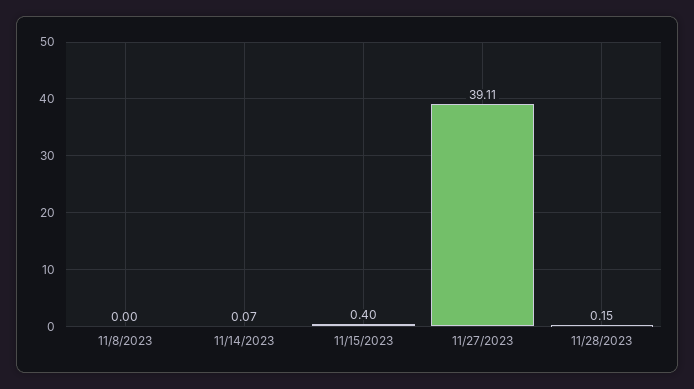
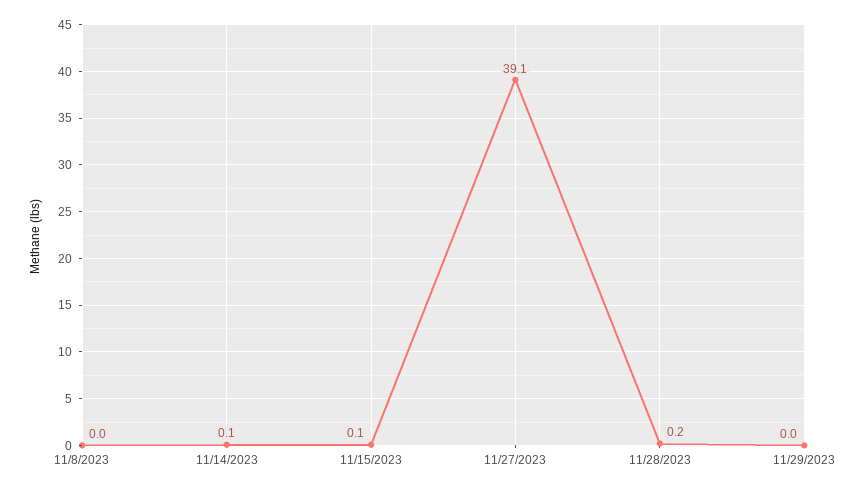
11/15/2023: 0.4 -> 0.1
11/29/2023: none -> 0

